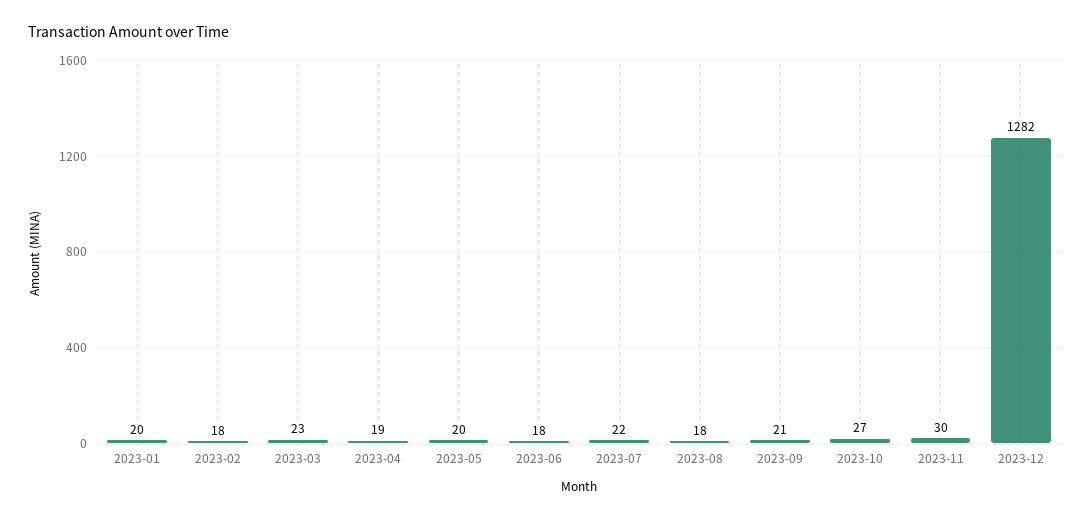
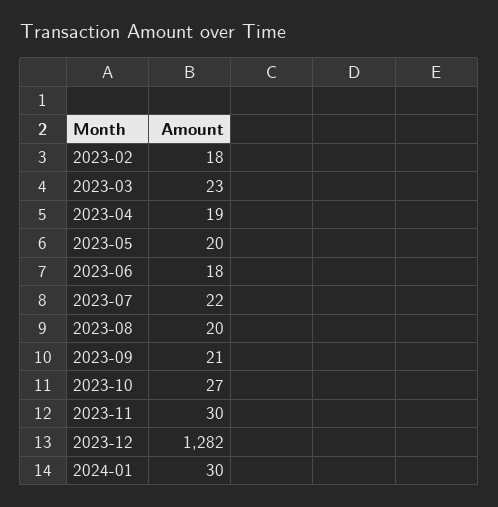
2023-01: 20 -> none
2023-08: 18 -> 20
2024-01: none -> 30

